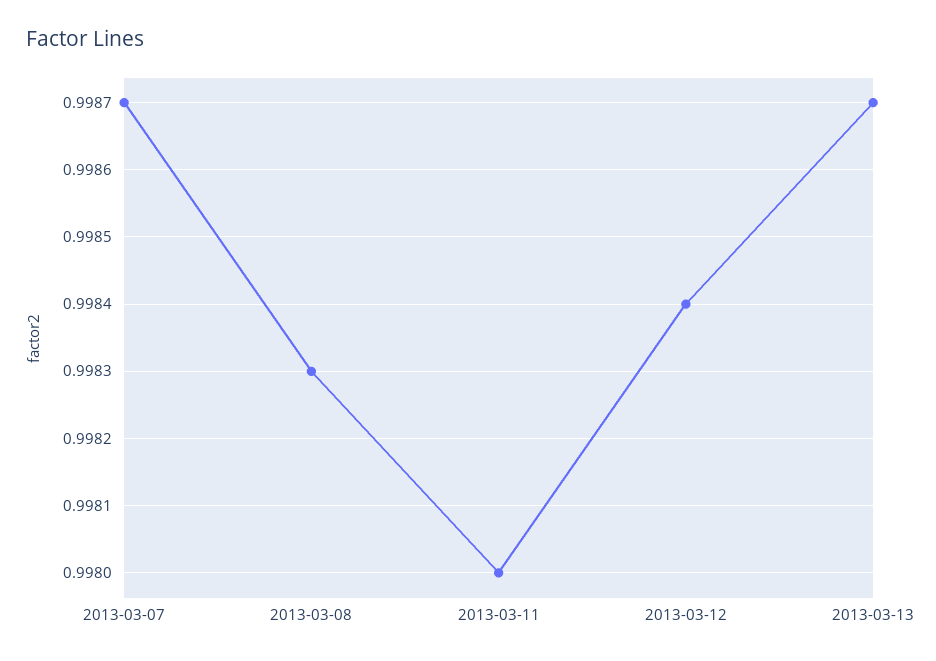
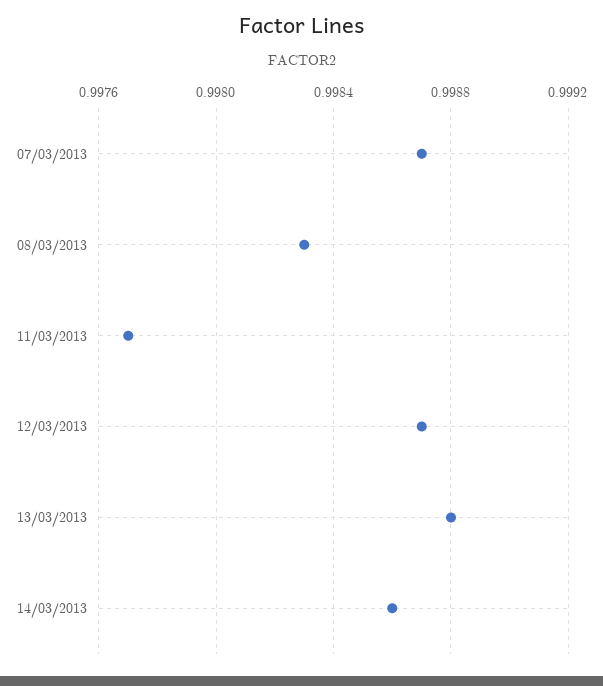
2013-03-11: 0.998 -> 0.9977
2013-03-12: 0.9984 -> 0.9987
2013-03-13: 0.9987 -> 0.9988
14/03/2013: none -> 0.9986

